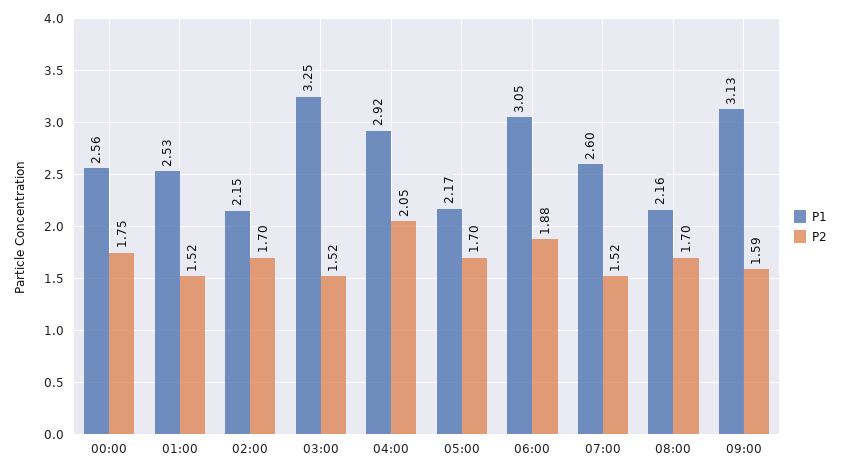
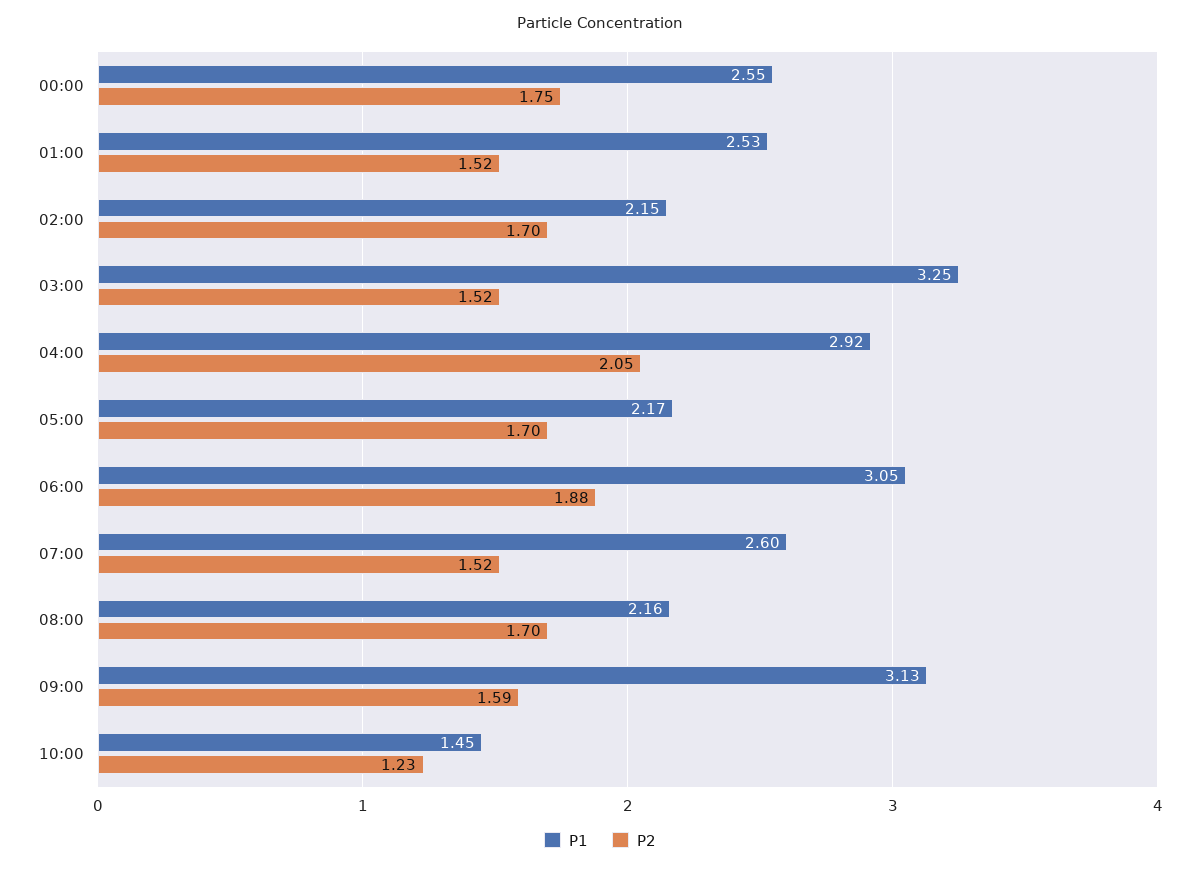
P1, 00:00: 2.56 -> 2.55
P1, 10:00: none -> 1.45
P2, 10:00: none -> 1.23

